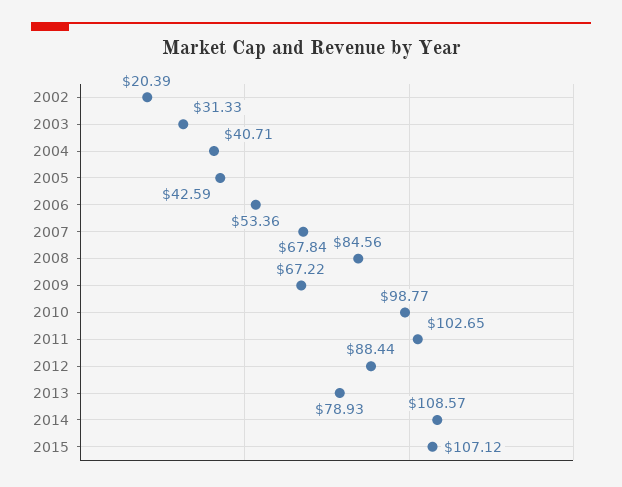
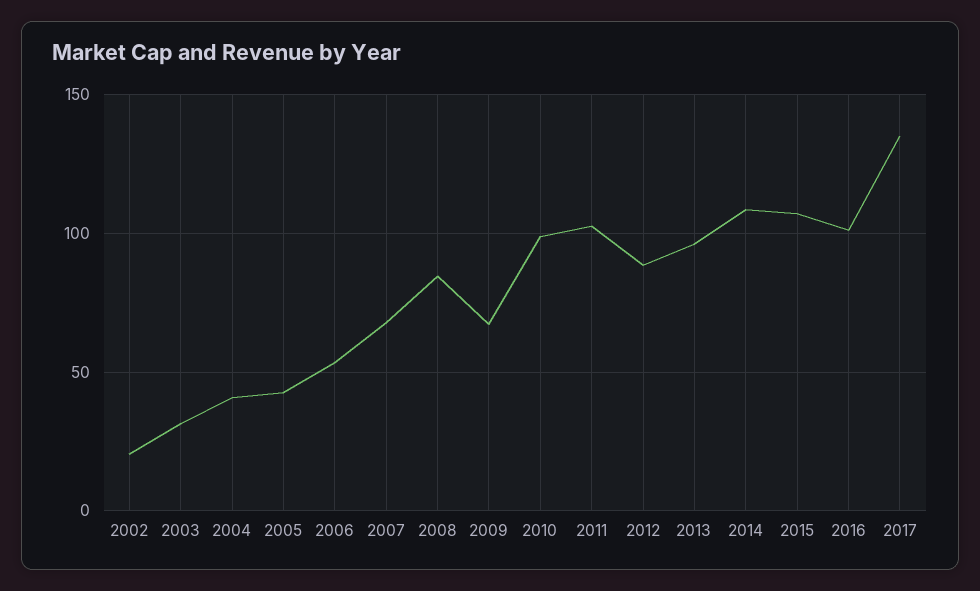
2013: 78.93 -> 95
2016: none -> 100
2017: none -> 135

